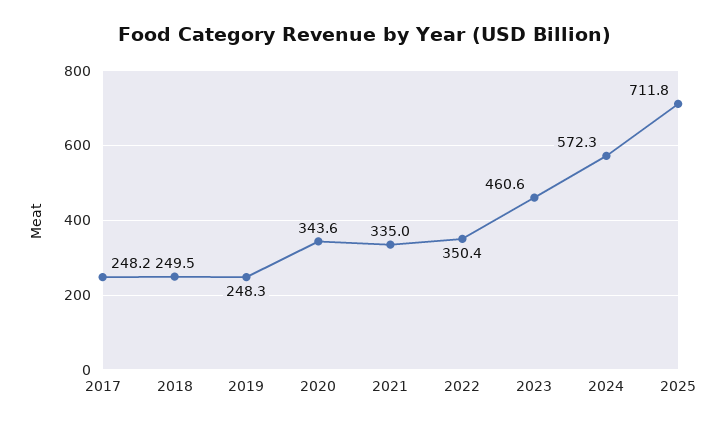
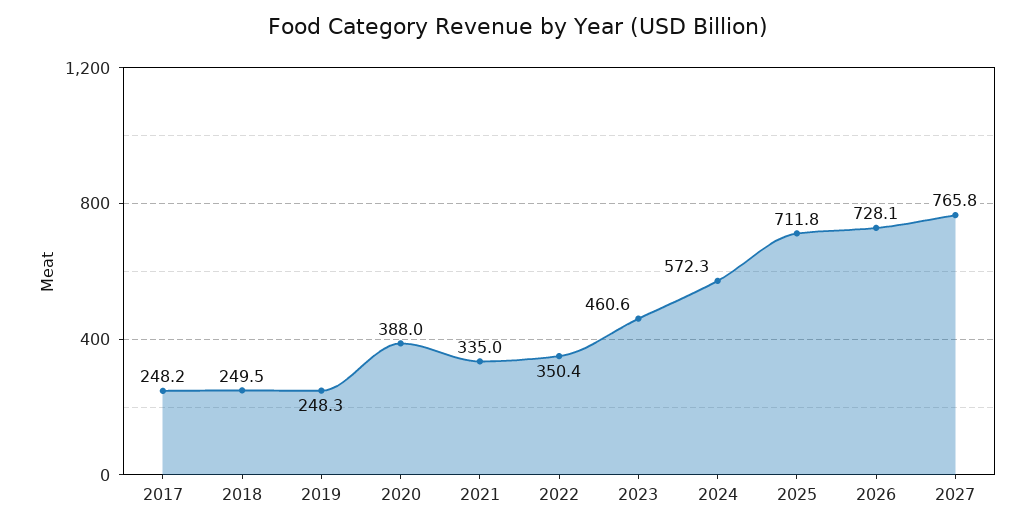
2020: 343.6 -> 388
2026: none -> 728.1
2027: none -> 765.8

